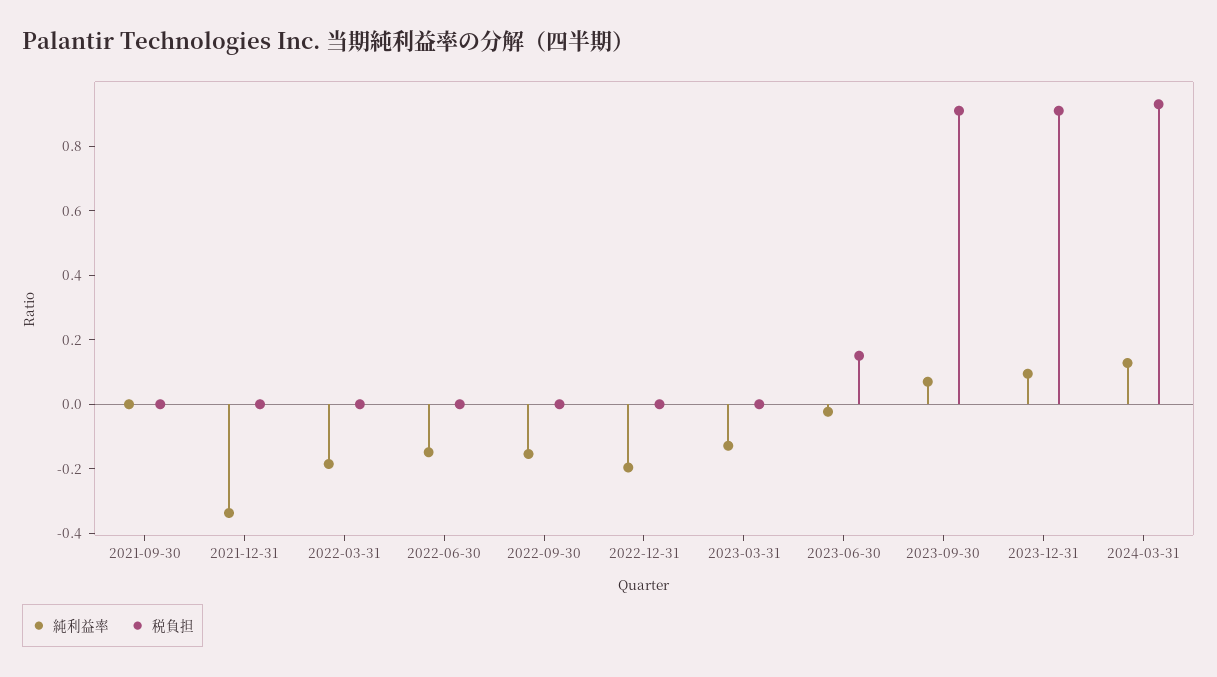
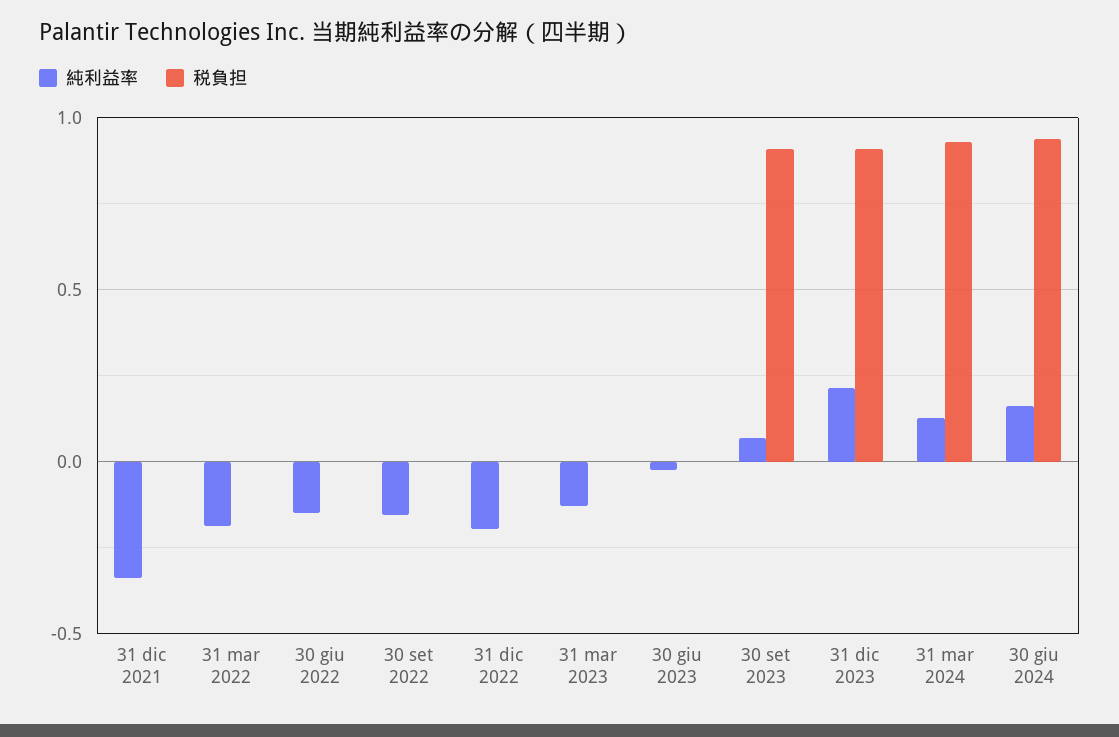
純利益率, 2021-09-30: 0 -> none
税負担, 2021-09-30: 0 -> none
税負担, 2023-06-30: 0.15 -> 0
純利益率, 2023-12-31: 0.1 -> 0.2
純利益率, 30 giu 2024: none -> 0.15
税負担, 30 giu 2024: none -> 0.95

